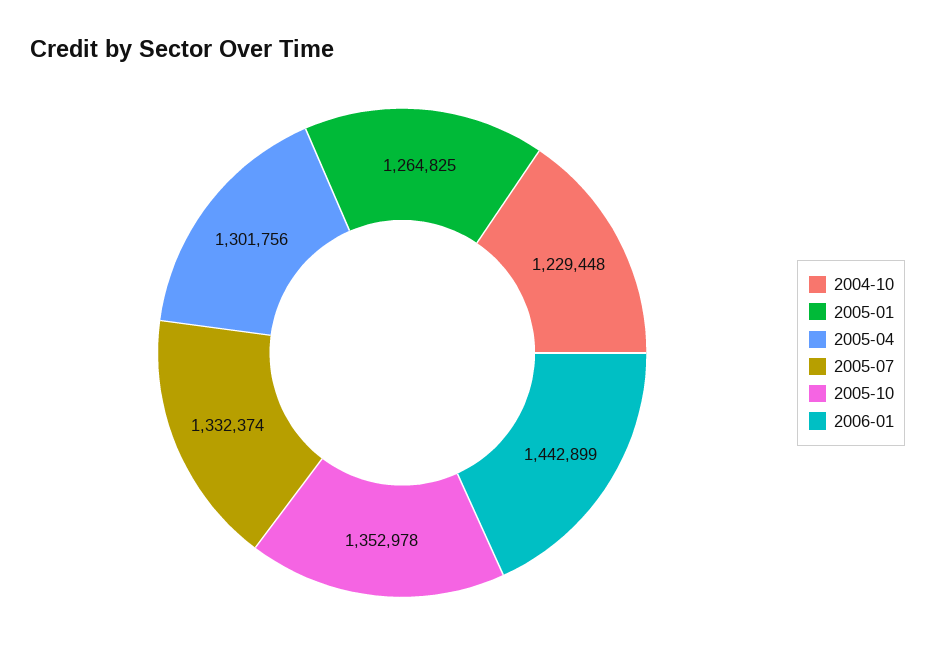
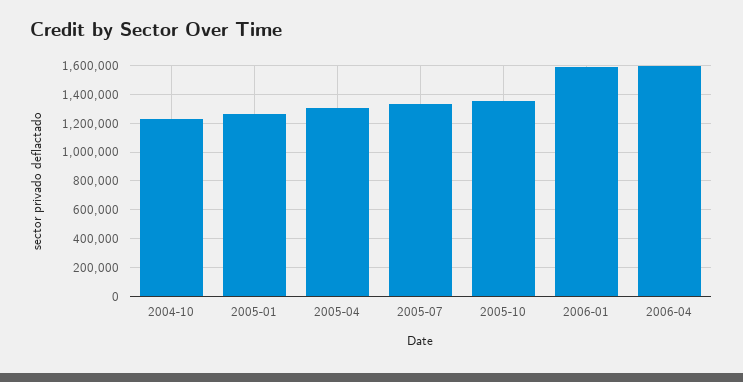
2006-01: 1442899 -> 1600000
2006-04: none -> 1600000

